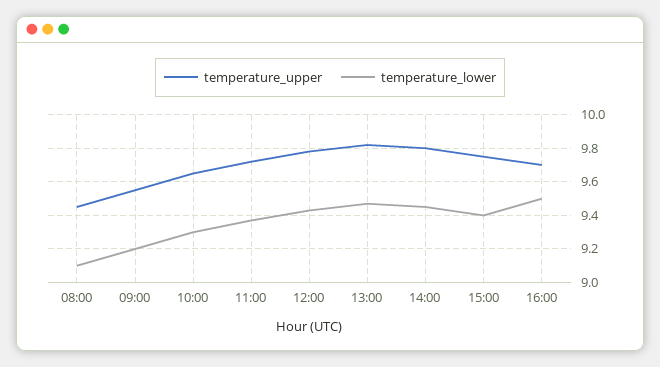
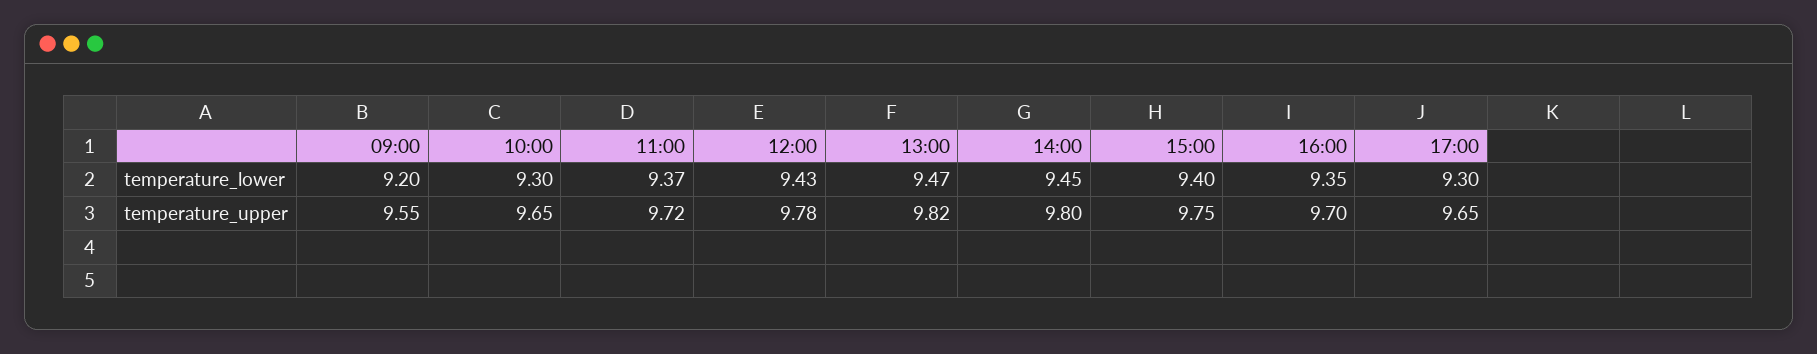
temperature_upper, 08:00: 9.45 -> none
temperature_lower, 08:00: 9.1 -> none
temperature_lower, 16:00: 9.5 -> 9.35
temperature_lower, 17:00: none -> 9.3
temperature_upper, 17:00: none -> 9.65

